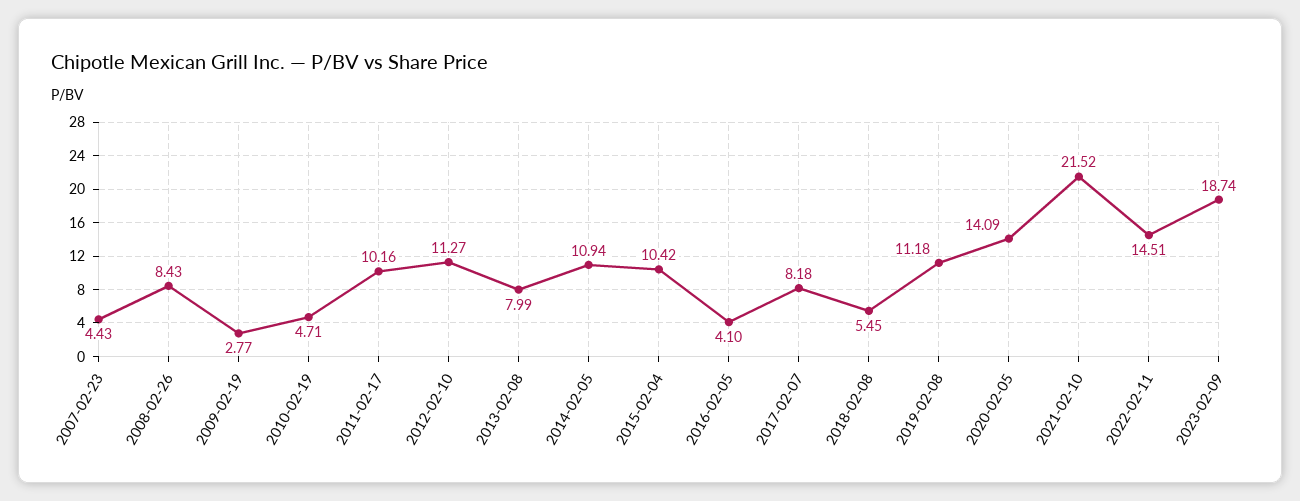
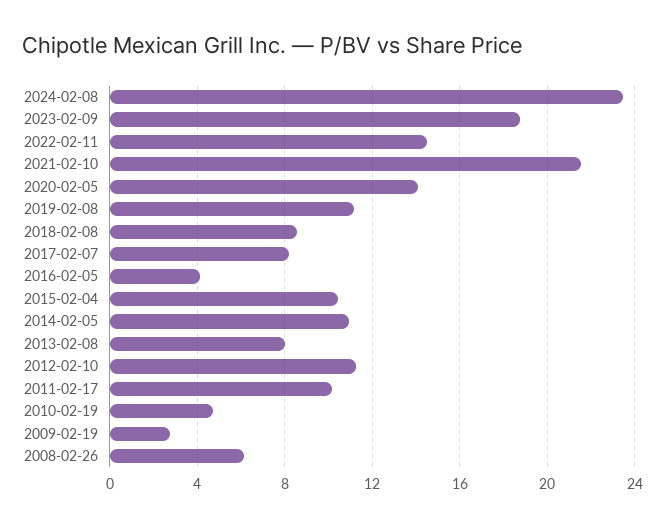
2007-02-23: 4.43 -> none
2008-02-26: 8.43 -> 6
2018-02-08: 5.45 -> 8.5
2024-02-08: none -> 23.5

